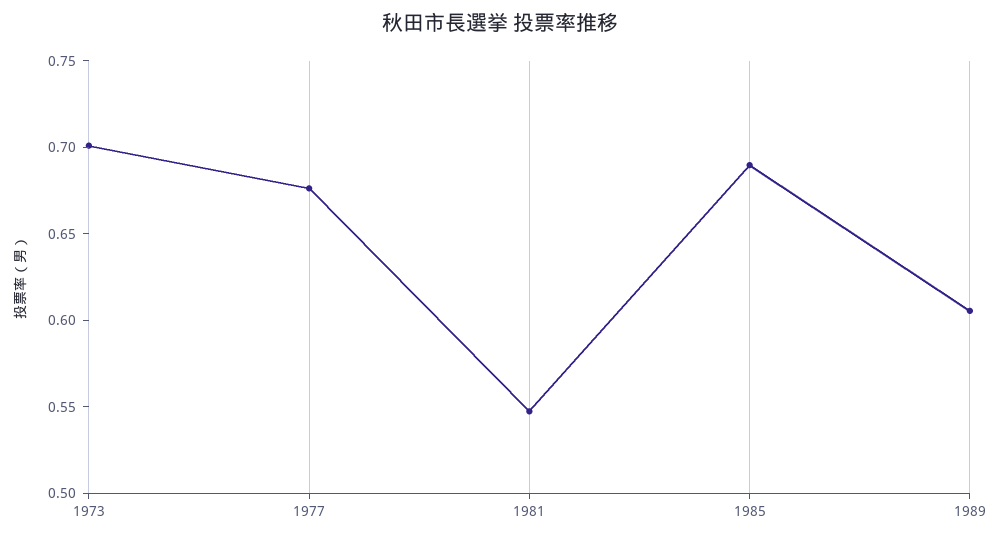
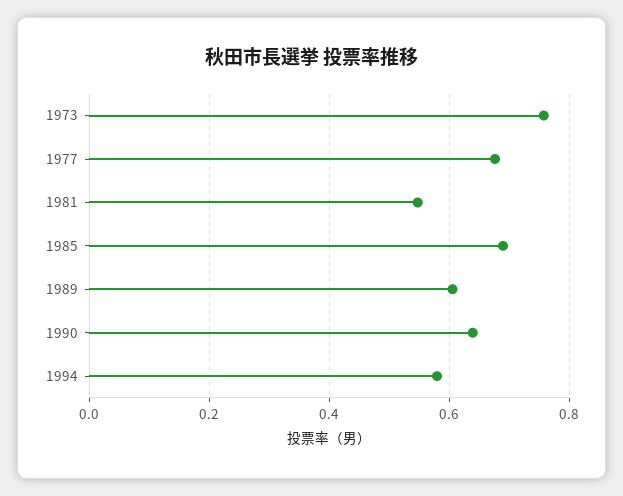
1973: 0.7 -> 0.76
1990: none -> 0.64
1994: none -> 0.58

